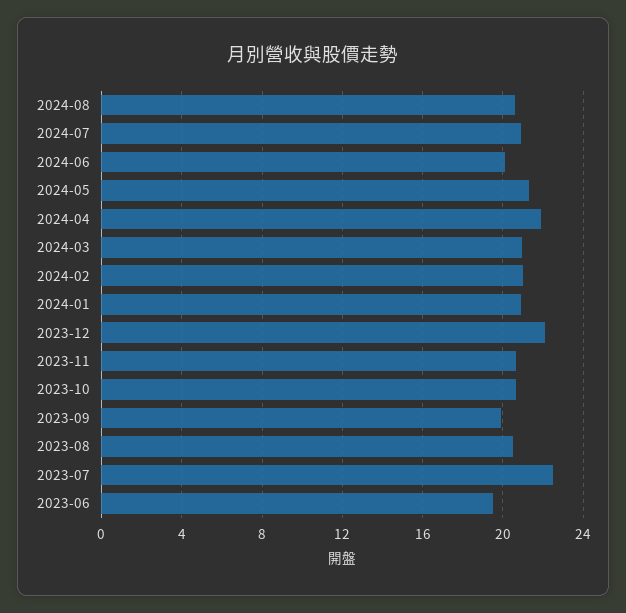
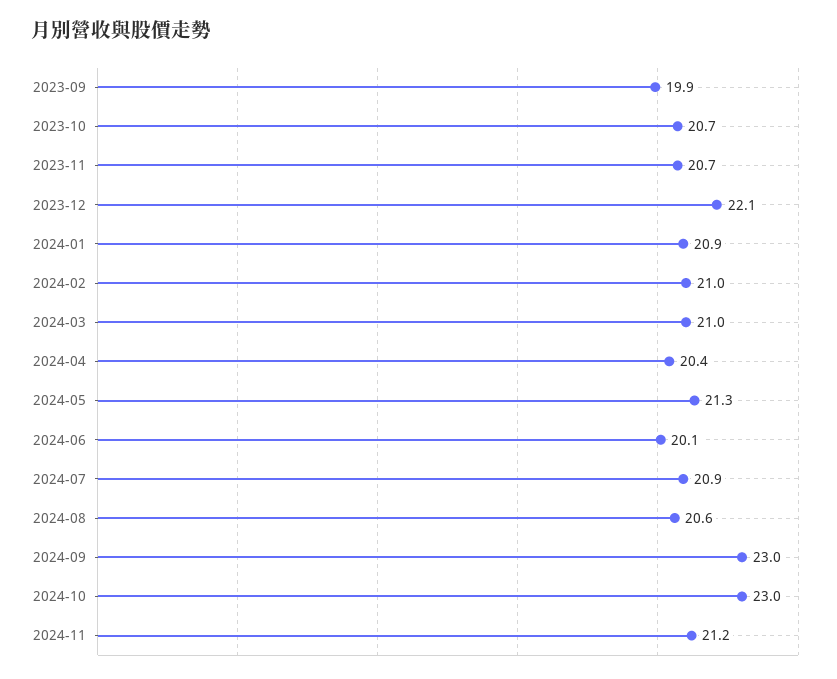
2024-04: 22 -> 20.4
2023-08: 20.5 -> none
2023-07: 22.5 -> none
2023-06: 19.5 -> none
2024-09: none -> 23
2024-10: none -> 23
2024-11: none -> 21.2

